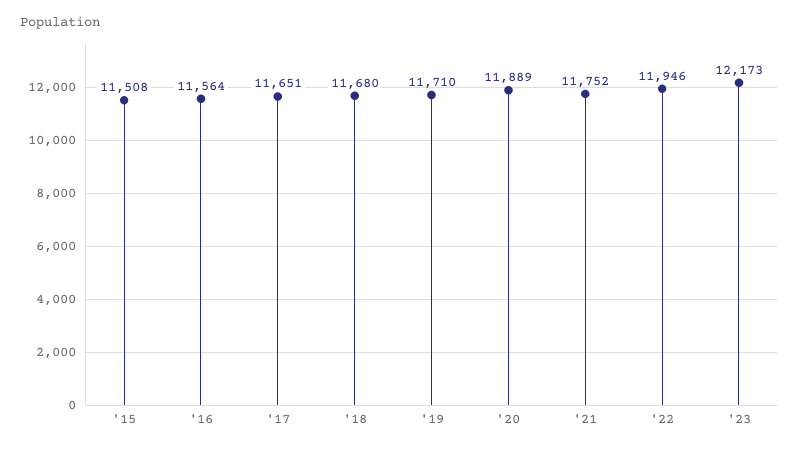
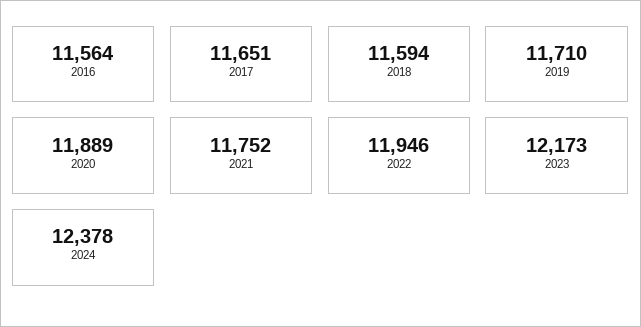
'15: 11508 -> none
'18: 11680 -> 11594
2024: none -> 12378

